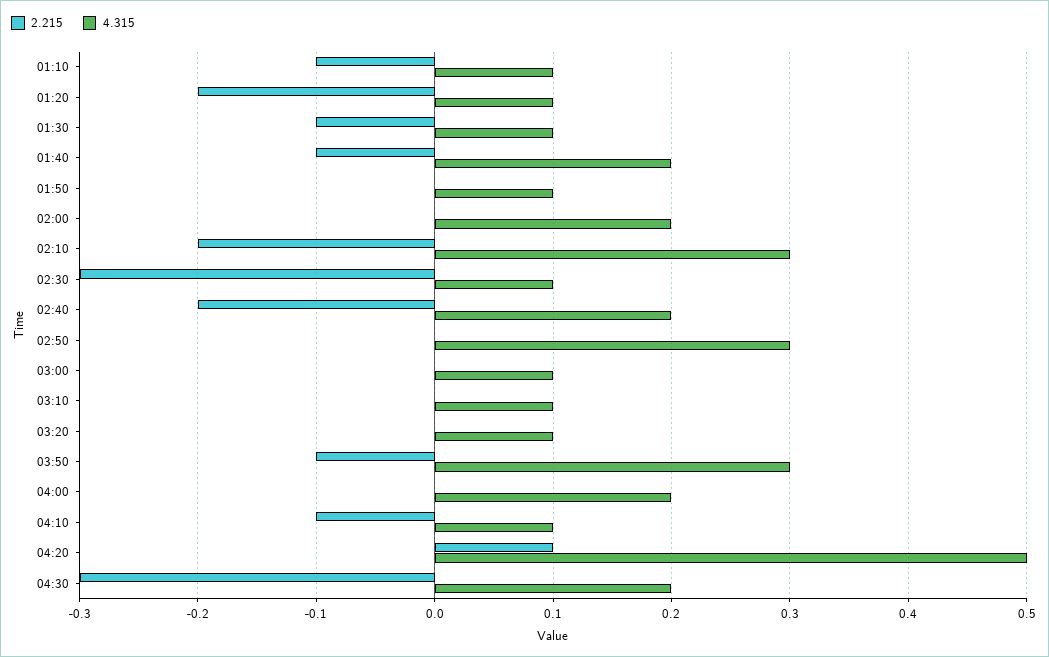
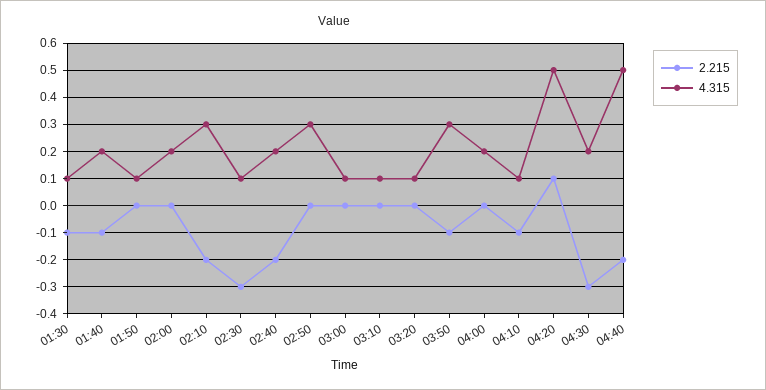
2.215, 01:10: -0.1 -> none
4.315, 01:10: 0.1 -> none
2.215, 01:20: -0.2 -> none
4.315, 01:20: 0.1 -> none
2.215, 04:40: none -> -0.2
4.315, 04:40: none -> 0.5

